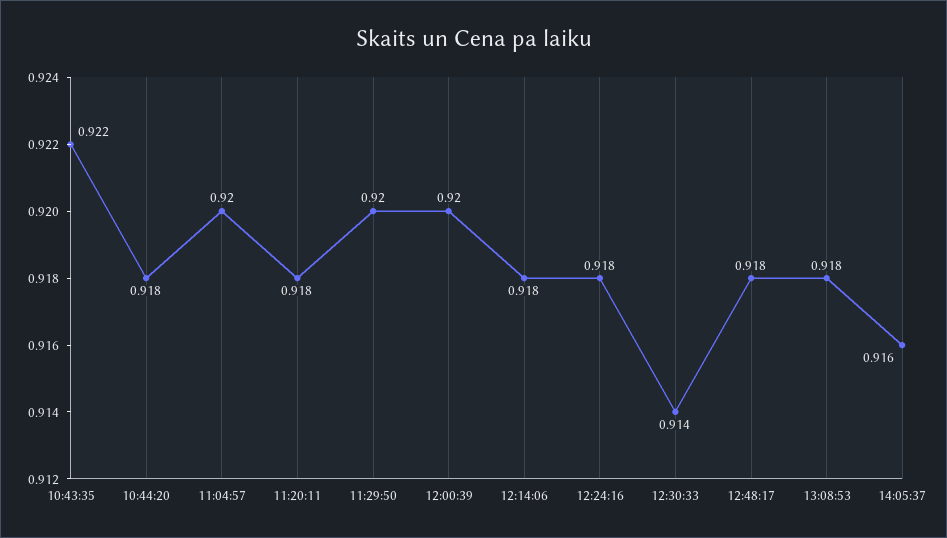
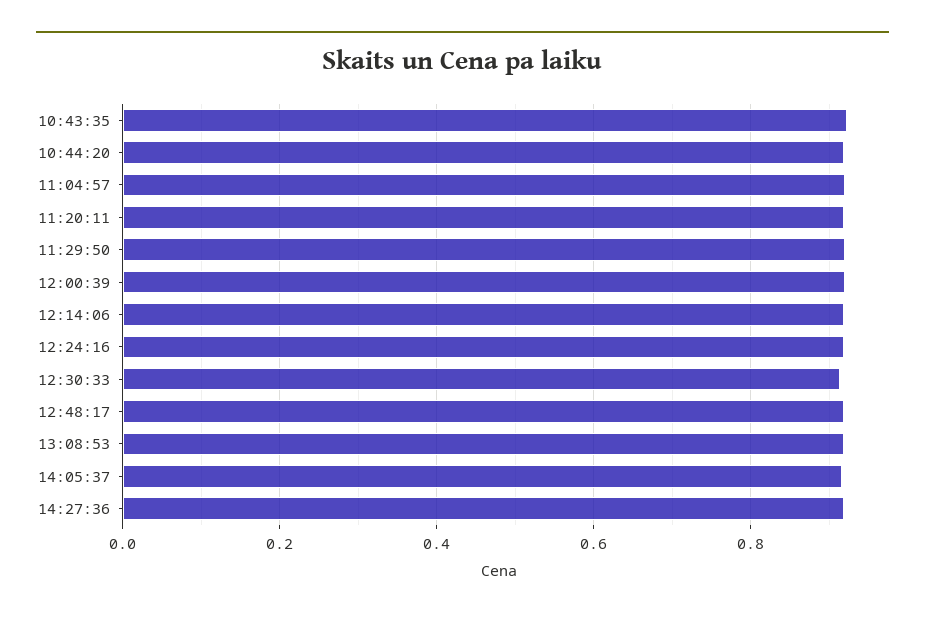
14:27:36: none -> 0.92

